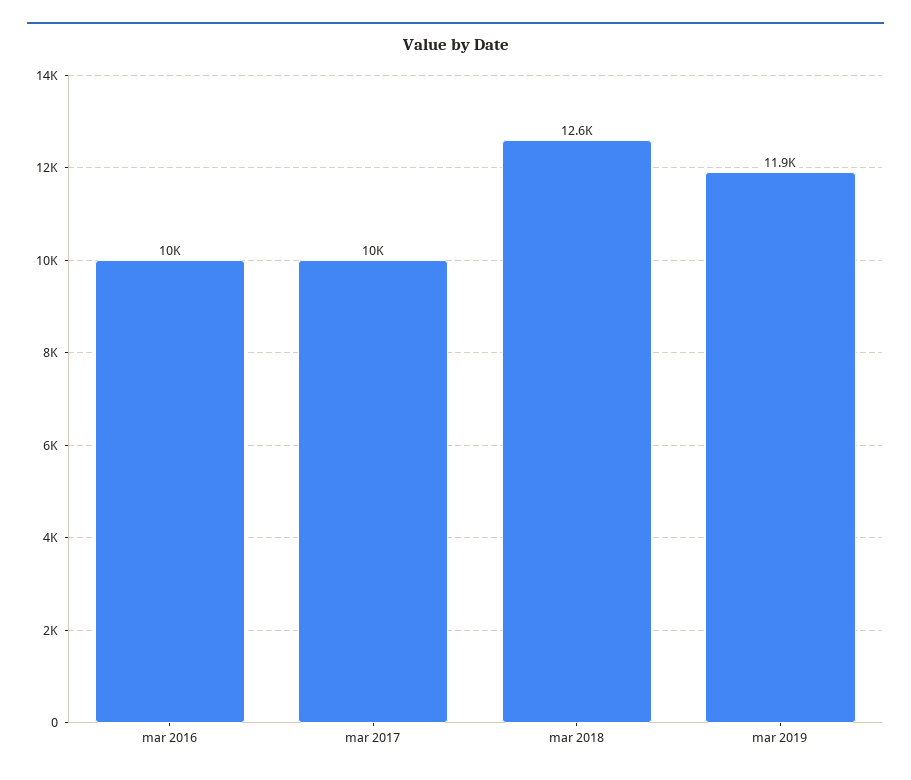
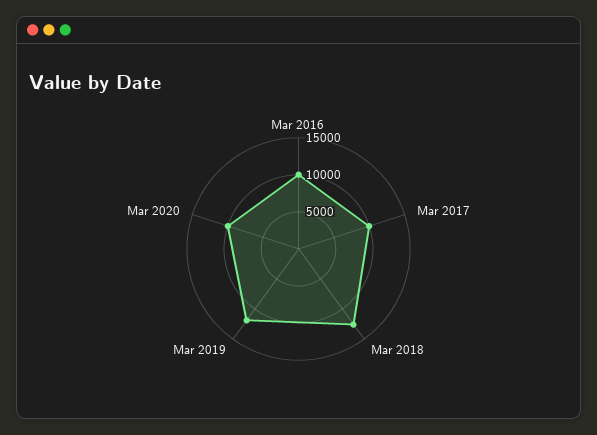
Mar 2020: none -> 10000

